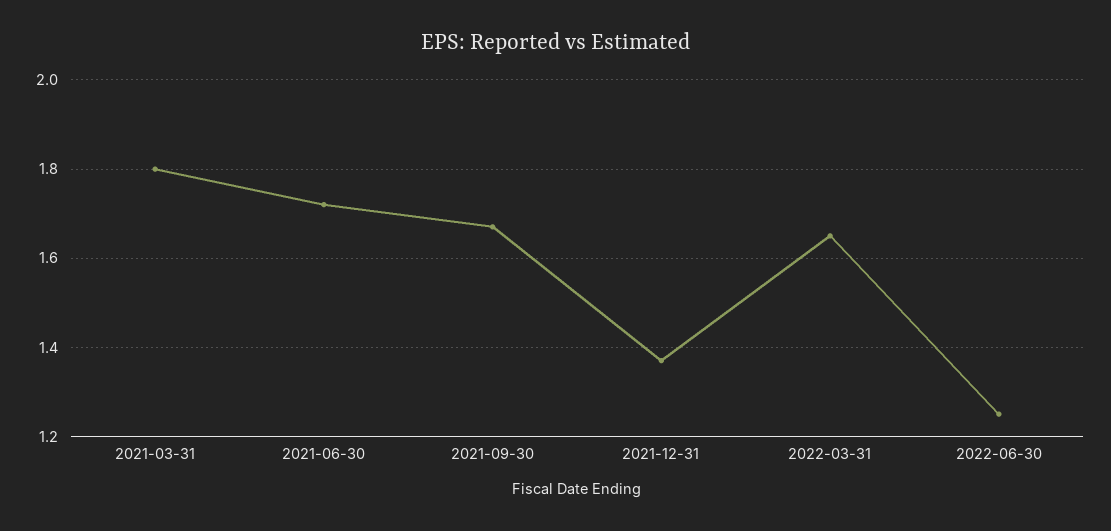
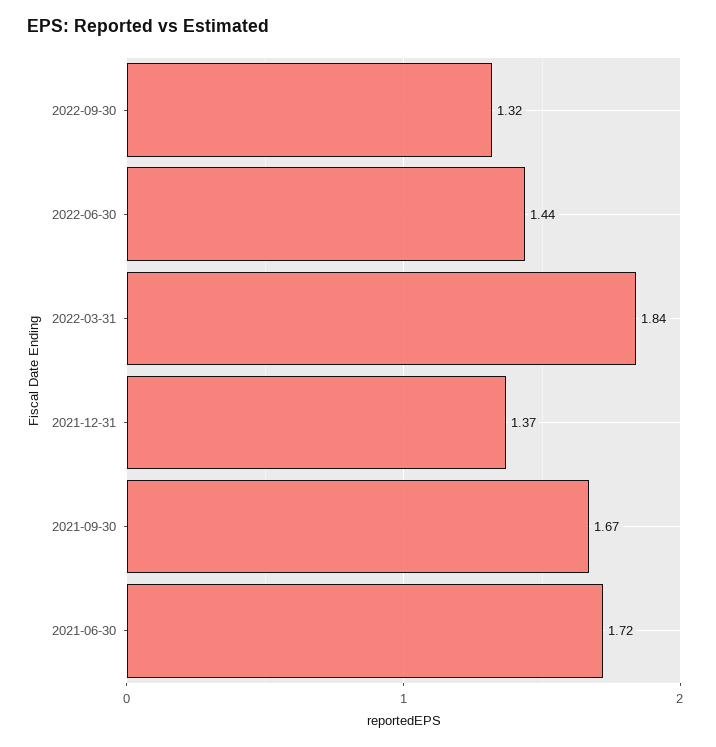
2021-03-31: 1.8 -> none
2022-03-31: 1.65 -> 1.84
2022-06-30: 1.25 -> 1.44
2022-09-30: none -> 1.32

